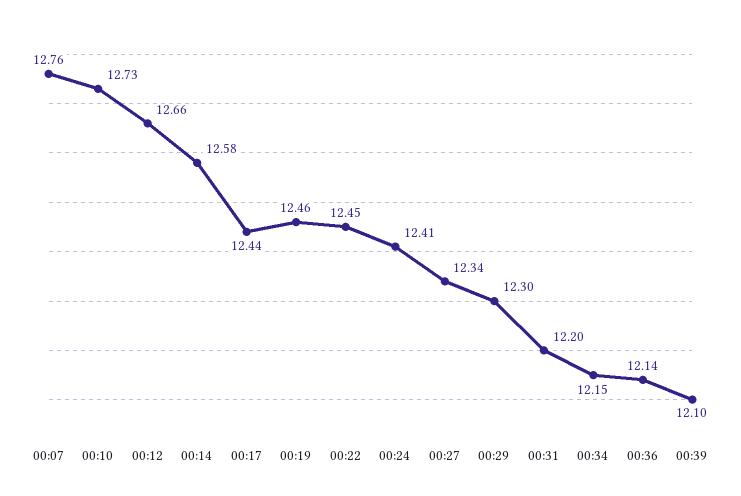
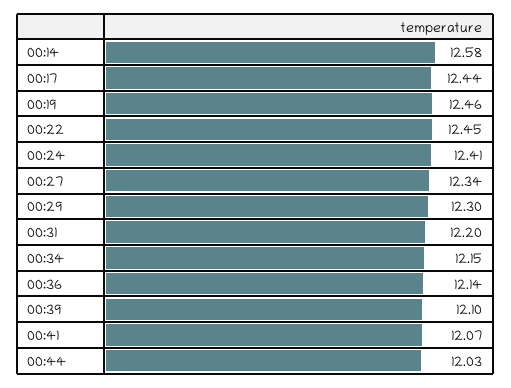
00:07: 12.76 -> none
00:10: 12.73 -> none
00:12: 12.66 -> none
00:41: none -> 12.07
00:44: none -> 12.03

